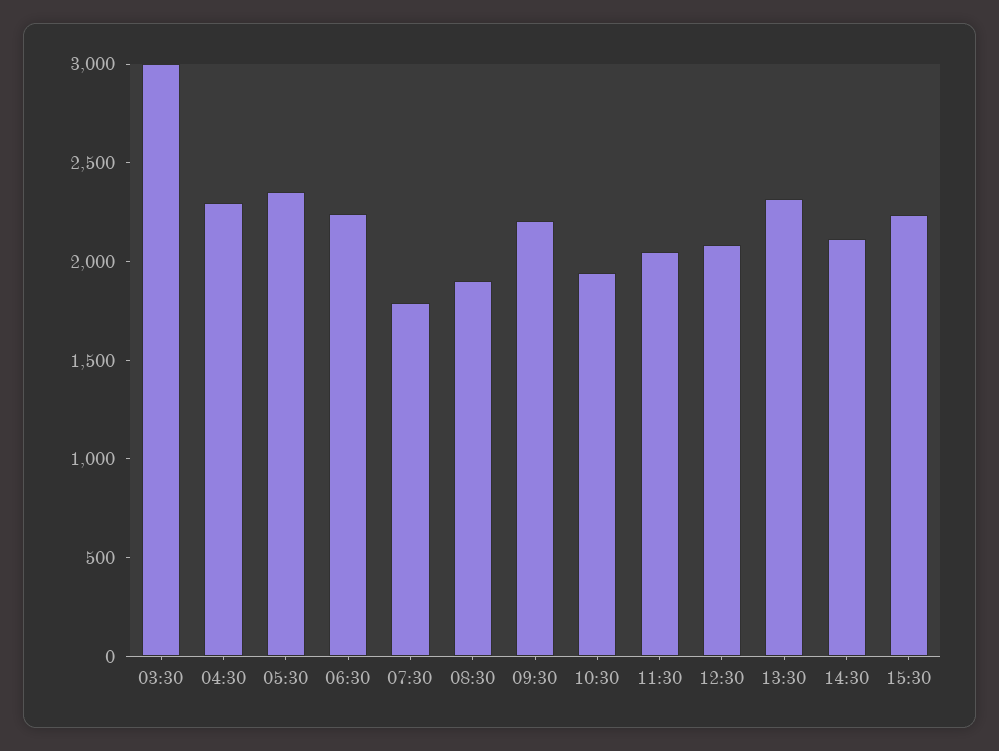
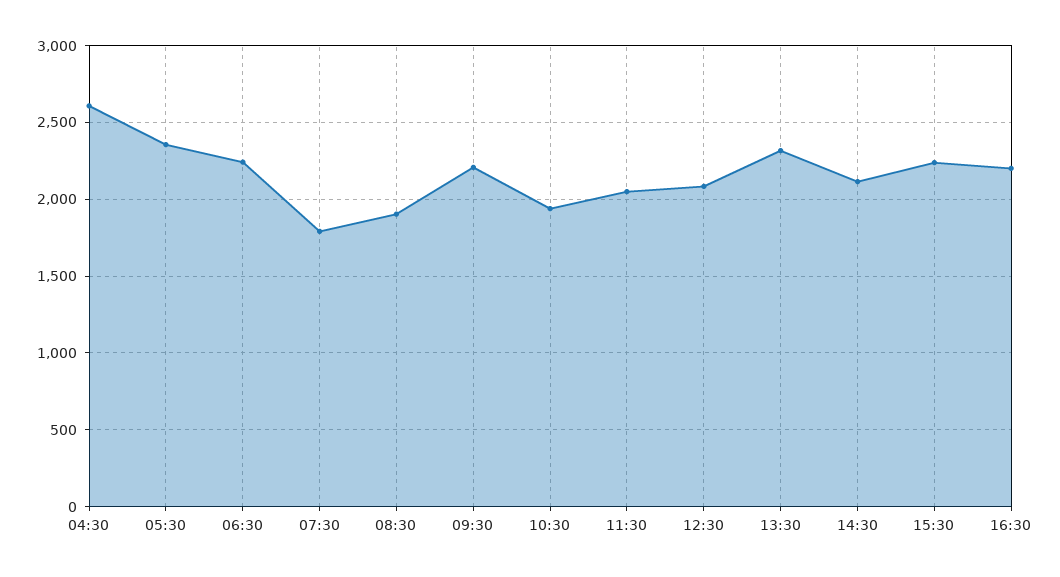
03:30: 3000 -> none
04:30: 2300 -> 2600
16:30: none -> 2200

